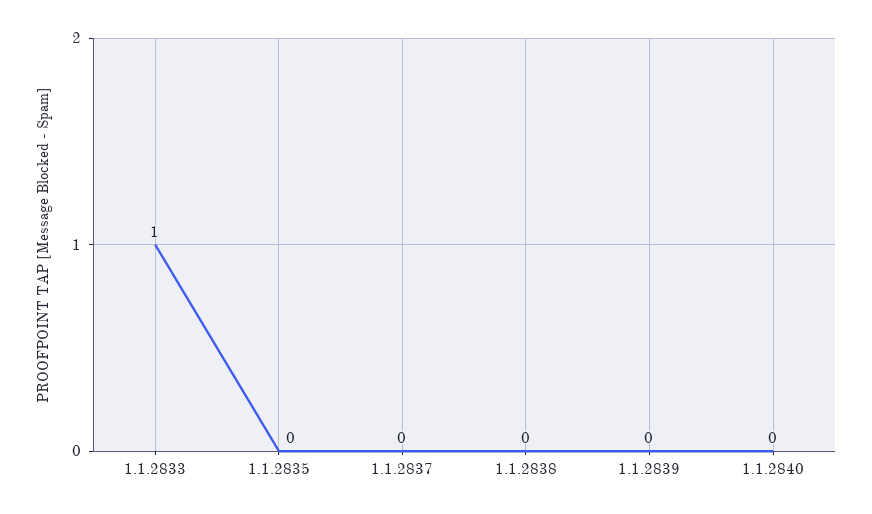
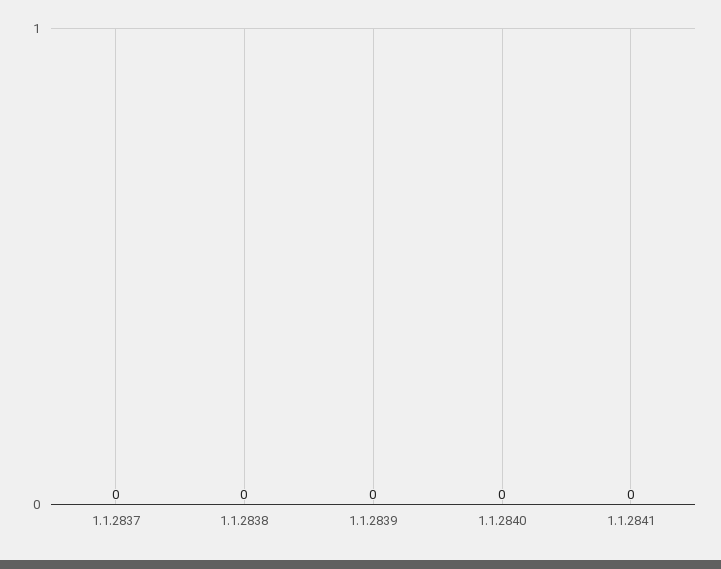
1.1.2833: 1 -> none
1.1.2835: 0 -> none
1.1.2841: none -> 0

